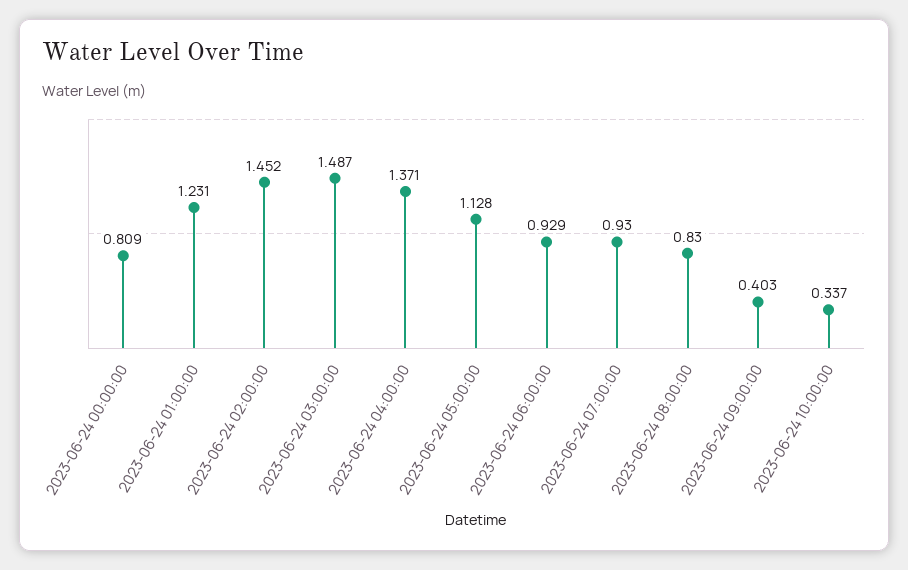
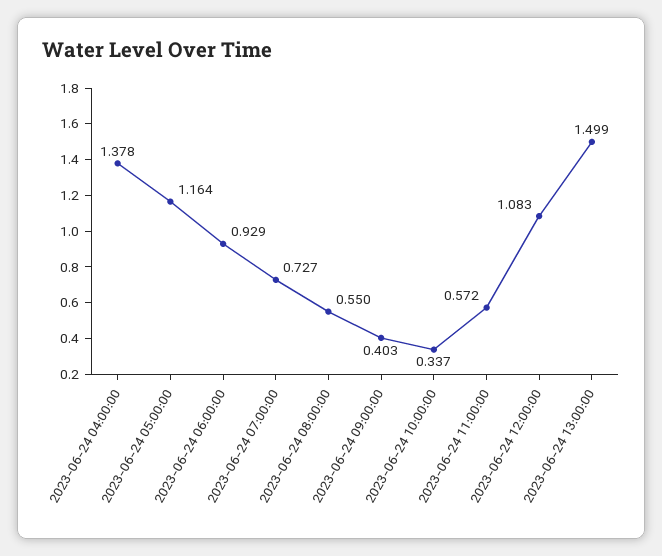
2023-06-24 00:00:00: 0.809 -> none
2023-06-24 01:00:00: 1.231 -> none
2023-06-24 02:00:00: 1.452 -> none
2023-06-24 03:00:00: 1.487 -> none
2023-06-24 04:00:00: 1.371 -> 1.378
2023-06-24 05:00:00: 1.128 -> 1.164
2023-06-24 07:00:00: 0.93 -> 0.727
2023-06-24 08:00:00: 0.83 -> 0.55
2023-06-24 11:00:00: none -> 0.572
2023-06-24 12:00:00: none -> 1.083
2023-06-24 13:00:00: none -> 1.499

